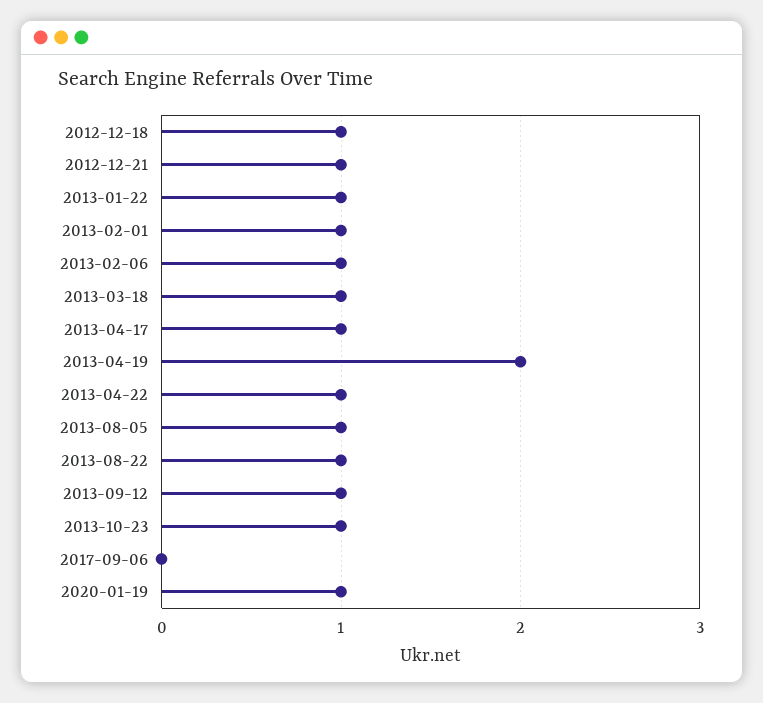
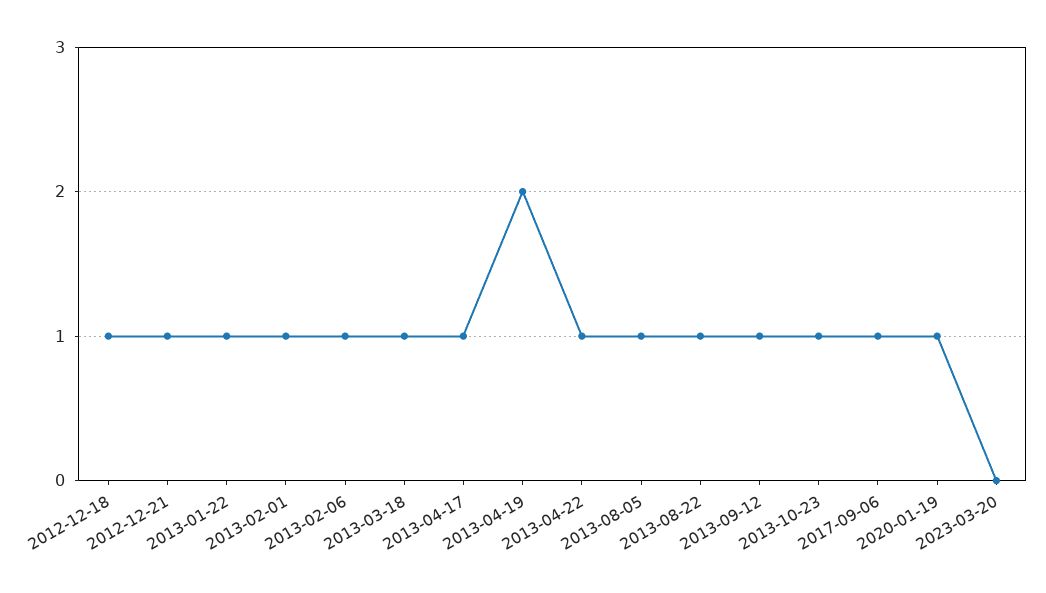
2017-09-06: 0 -> 1
2023-03-20: none -> 0

